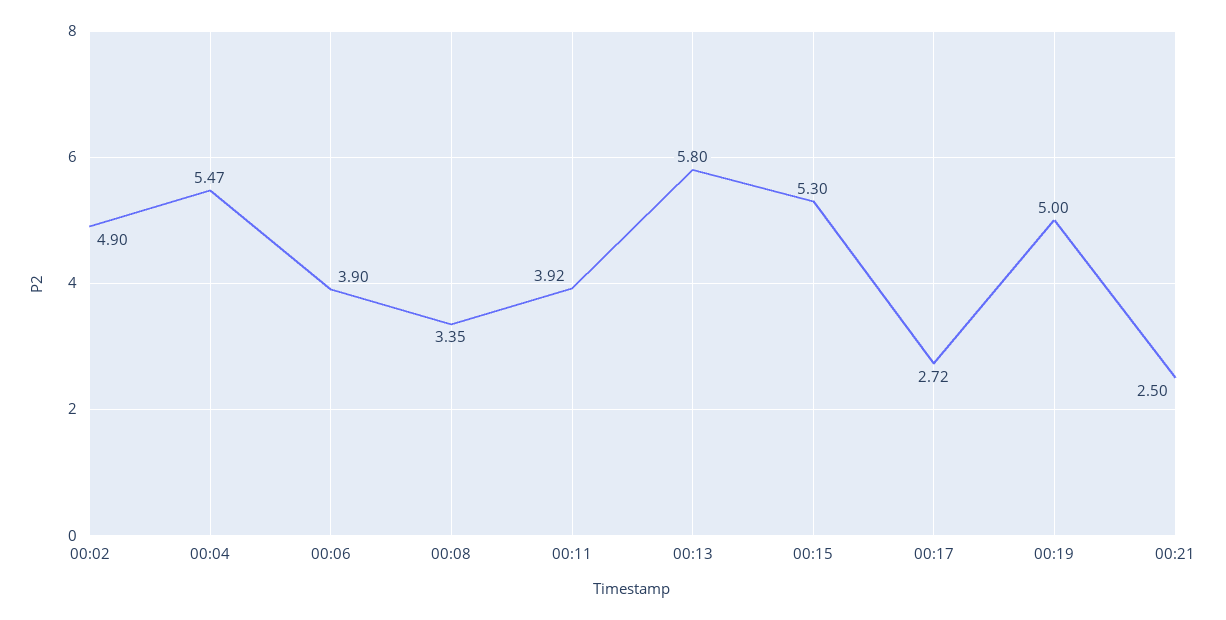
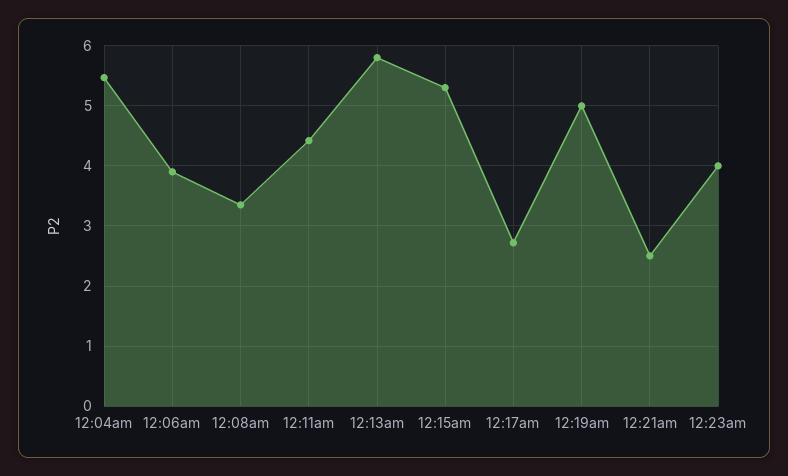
00:02: 4.9 -> none
00:11: 3.92 -> 4.4
12:23am: none -> 4

